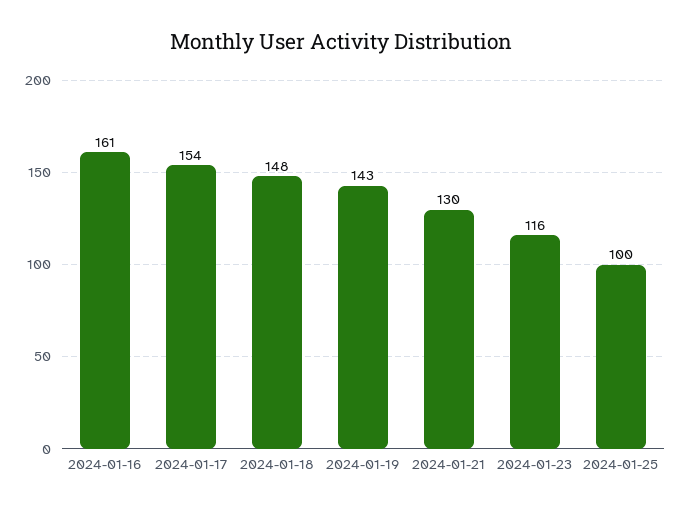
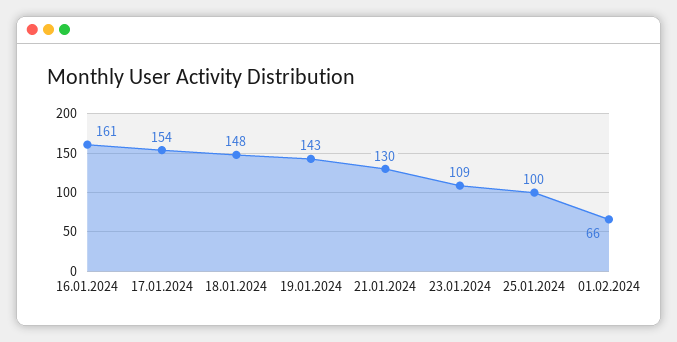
2024-01-23: 116 -> 109
01.02.2024: none -> 66

